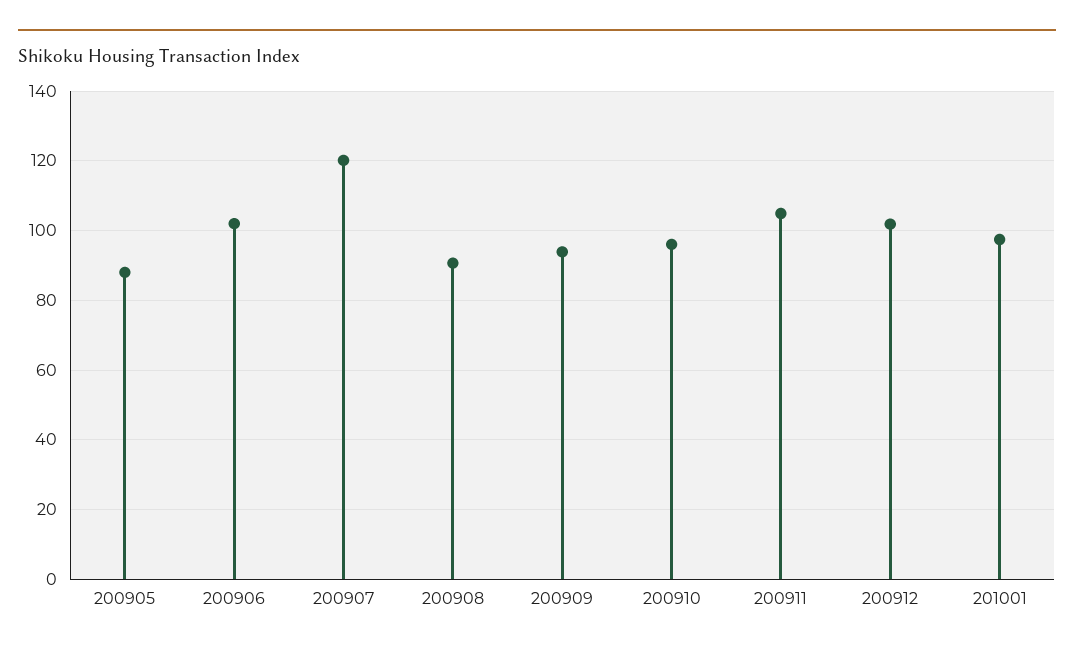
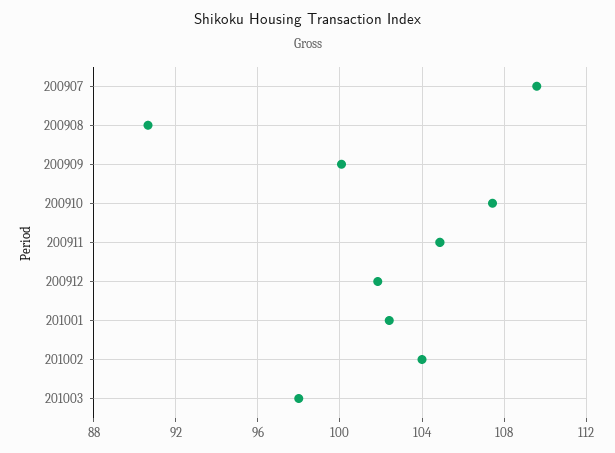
200905: 88 -> none
200906: 102 -> none
200907: 120 -> 109.5
200909: 94 -> 100
200910: 96 -> 107.5
201001: 98 -> 102.5
201002: none -> 104
201003: none -> 98

